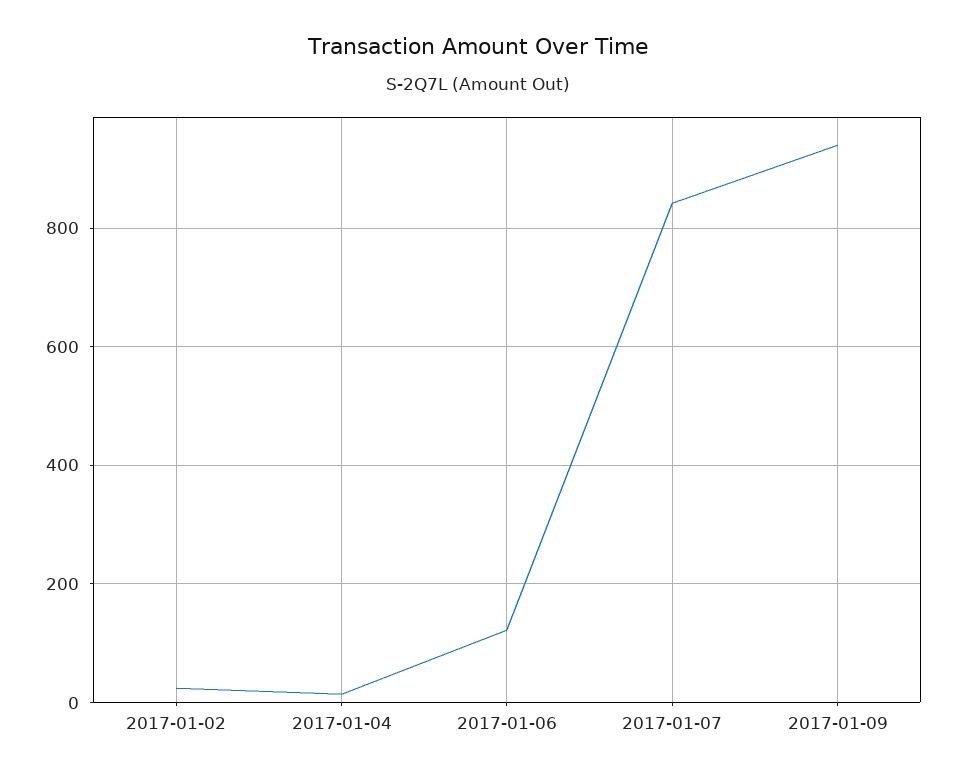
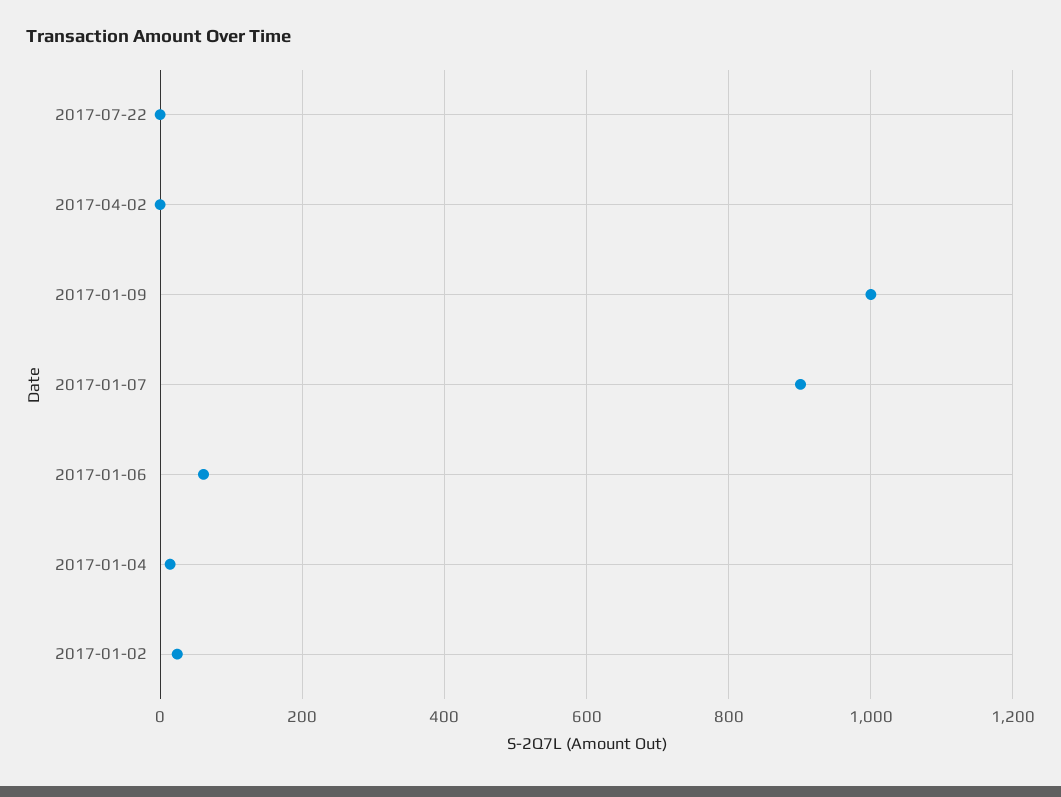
2017-01-06: 120 -> 60
2017-01-07: 840 -> 900
2017-01-09: 940 -> 1000
2017-07-22: none -> 0
2017-04-02: none -> 0

